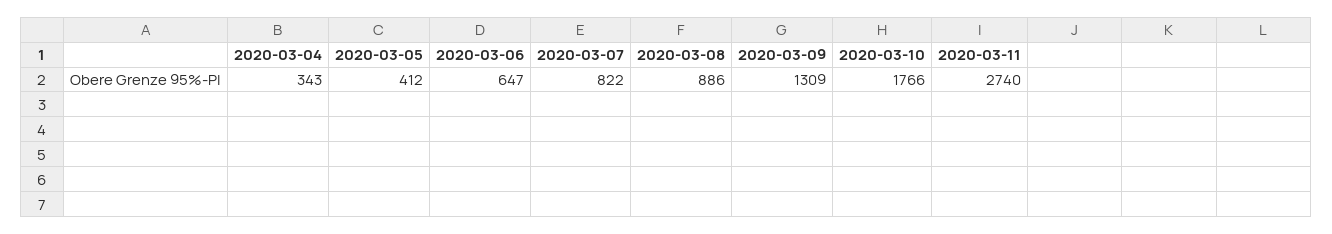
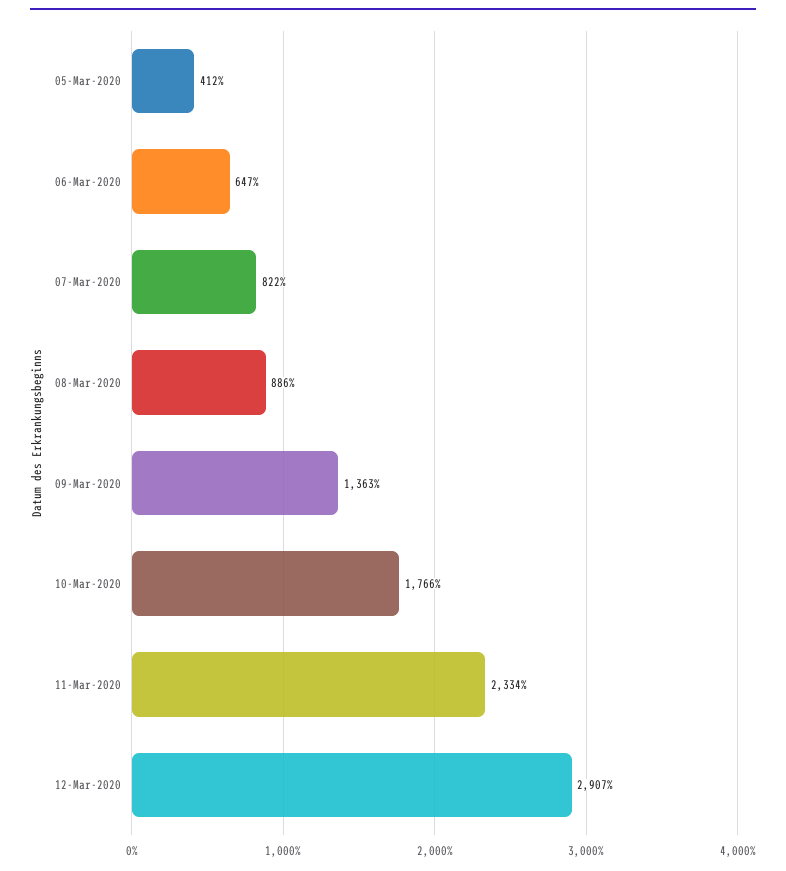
2020-03-04: 343 -> none
2020-03-09: 1309 -> 1363
2020-03-11: 2740 -> 2334
12-Mar-2020: none -> 2907

